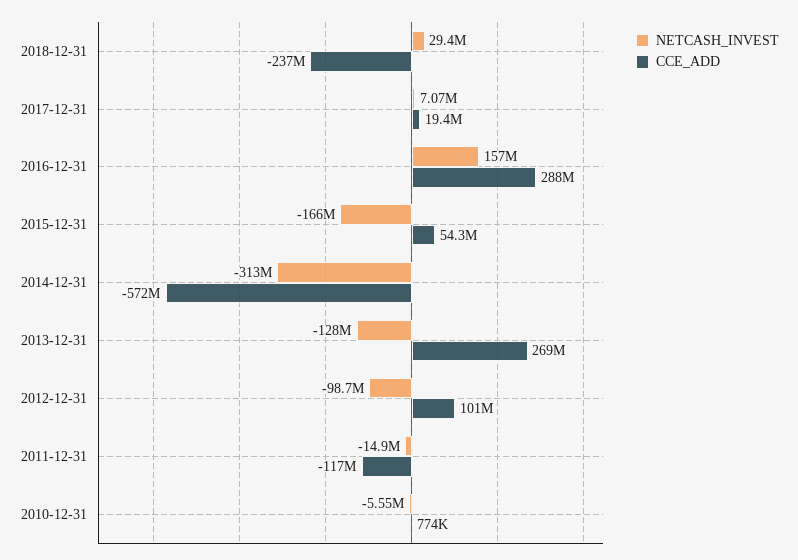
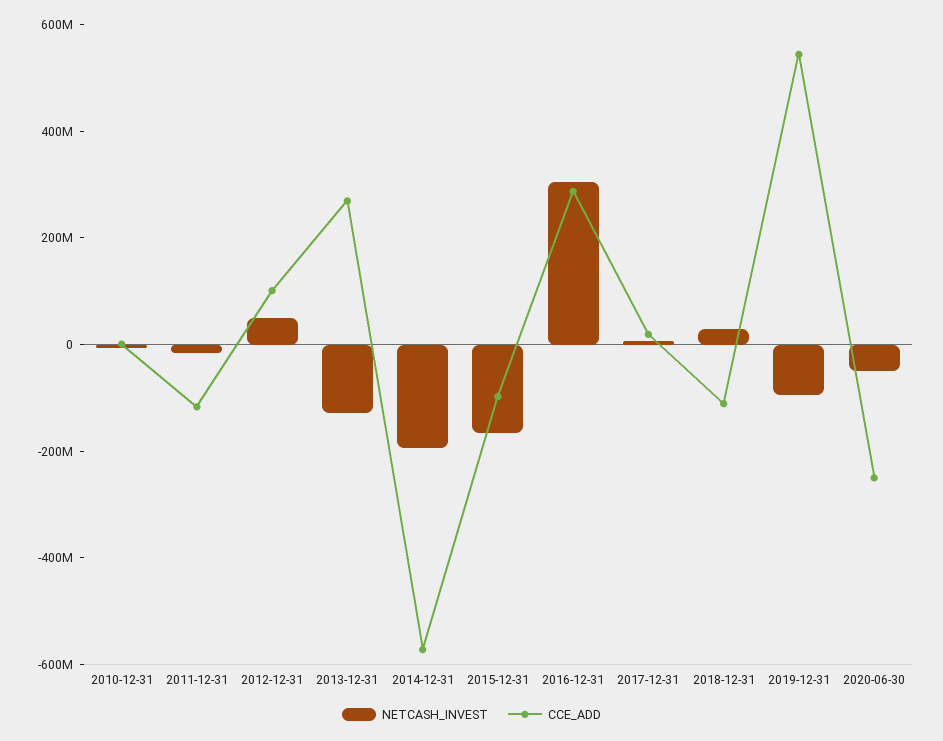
CCE_ADD, 2018-12-31: -237000000 -> -100000000
NETCASH_INVEST, 2016-12-31: 157000000 -> 300000000
CCE_ADD, 2015-12-31: 54300000 -> -100000000
NETCASH_INVEST, 2014-12-31: -313000000 -> -200000000
NETCASH_INVEST, 2012-12-31: -98700000 -> 50000000
NETCASH_INVEST, 2019-12-31: none -> -100000000
CCE_ADD, 2019-12-31: none -> 550000000
NETCASH_INVEST, 2020-06-30: none -> -50000000
CCE_ADD, 2020-06-30: none -> -250000000

